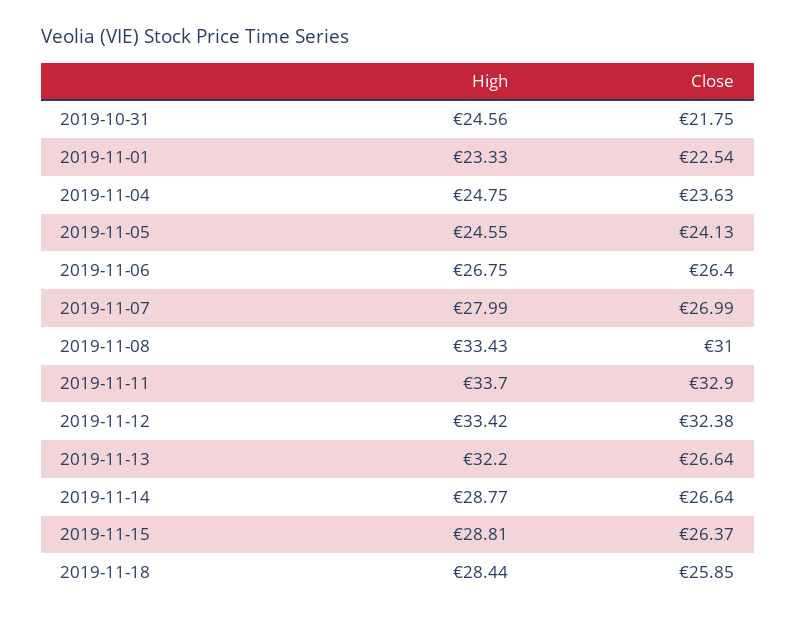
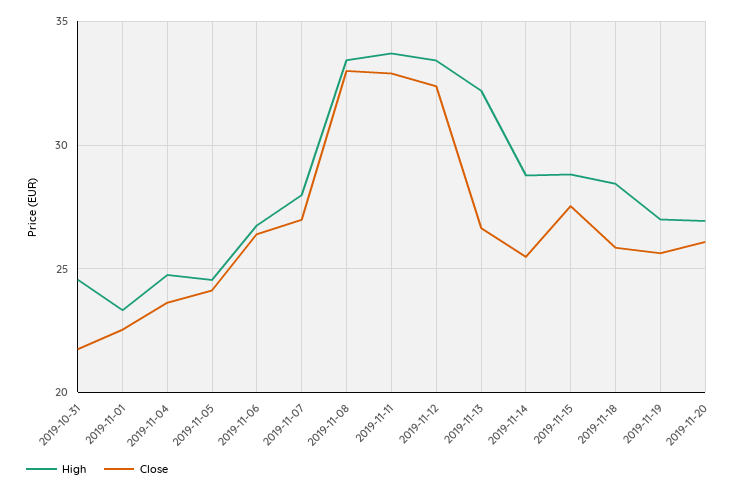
Close, 2019-11-08: 31 -> 33
Close, 2019-11-14: 26.64 -> 25.5
Close, 2019-11-15: 26.37 -> 27.5
High, 2019-11-19: none -> 27
Close, 2019-11-19: none -> 25.5
High, 2019-11-20: none -> 27
Close, 2019-11-20: none -> 26

